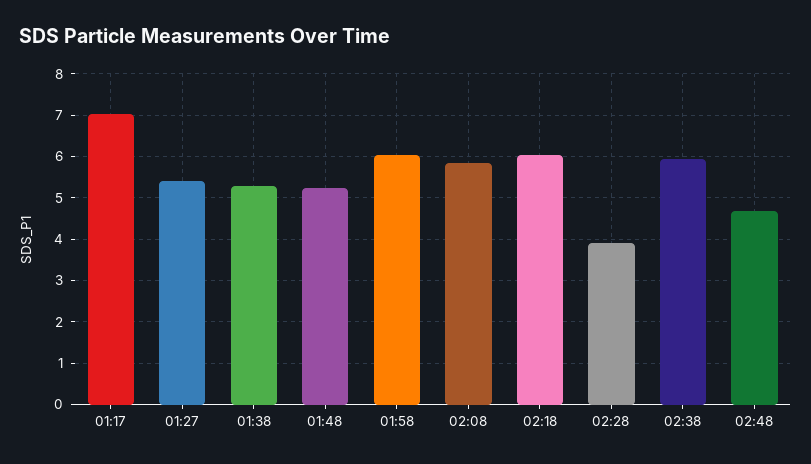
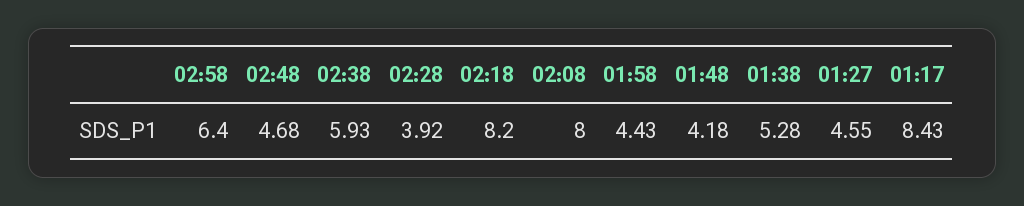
01:17: 7 -> 8.43
01:27: 5.4 -> 4.55
01:48: 5.2 -> 4.18
01:58: 6 -> 4.43
02:08: 5.8 -> 8
02:18: 6 -> 8.2
02:58: none -> 6.4

